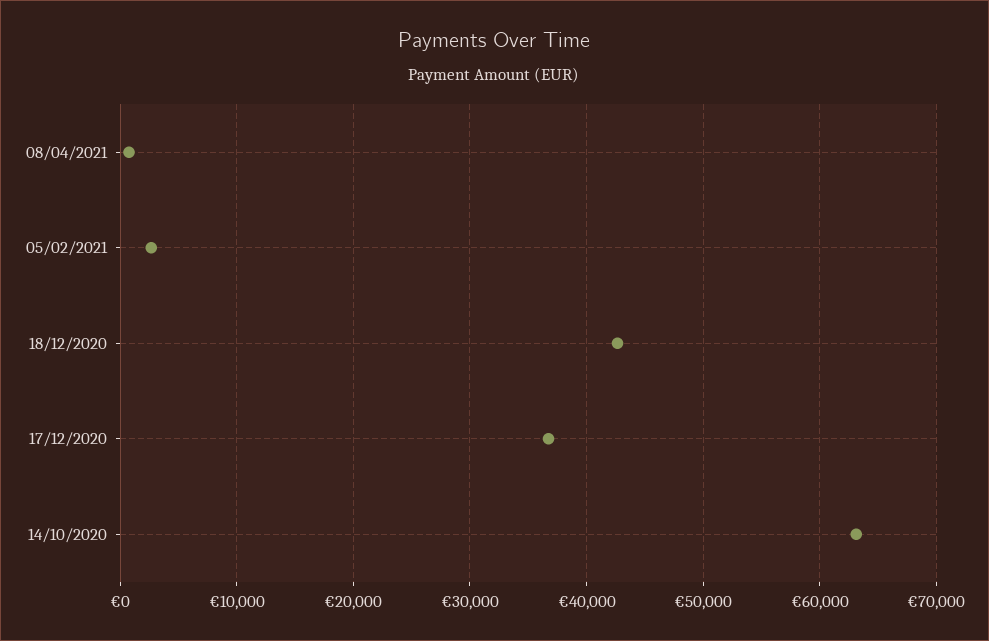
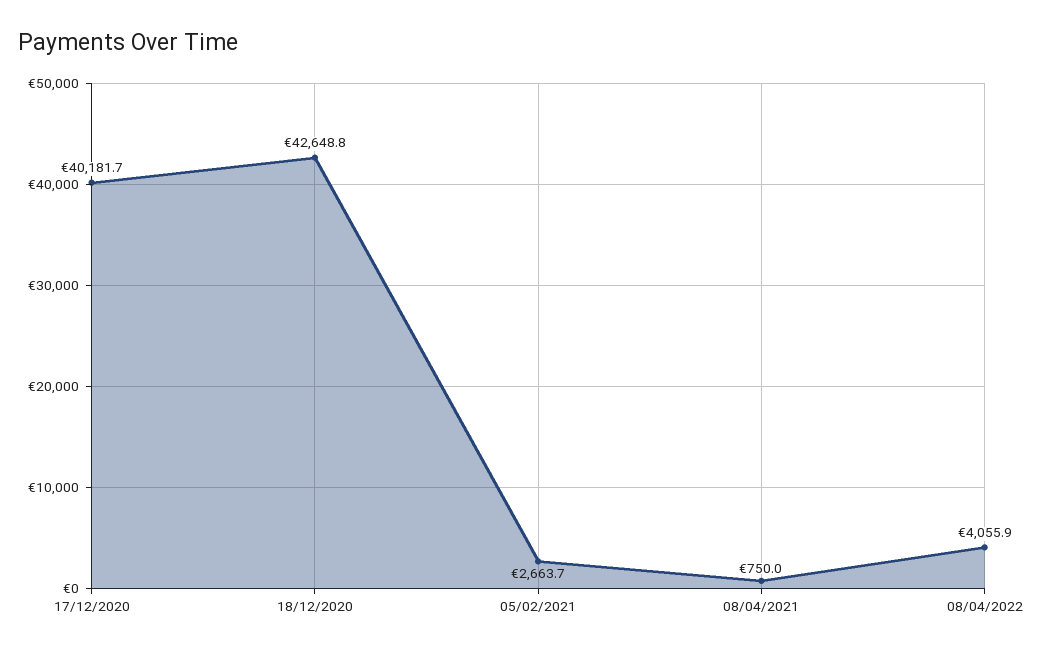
17/12/2020: 37000 -> 40181.7
14/10/2020: 63000 -> none
08/04/2022: none -> 4055.9

